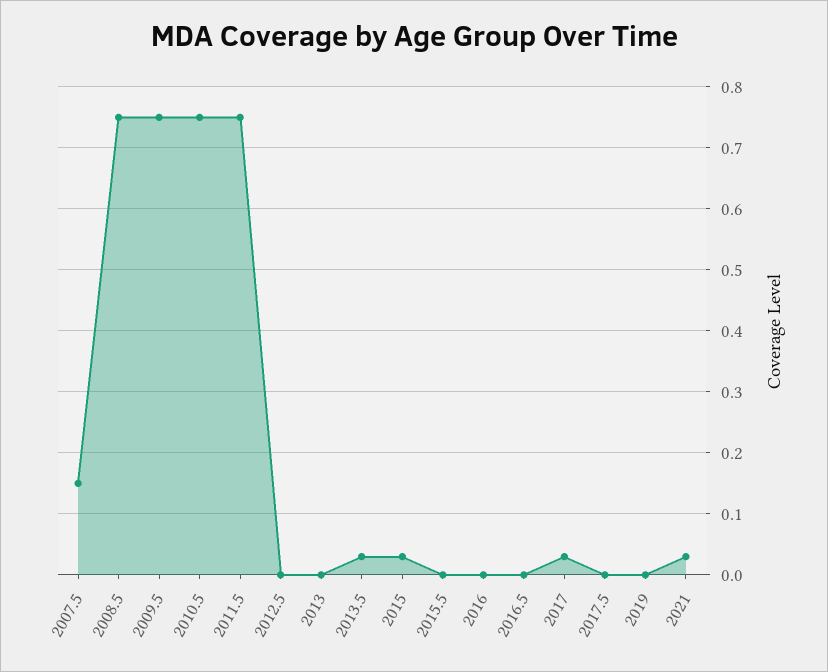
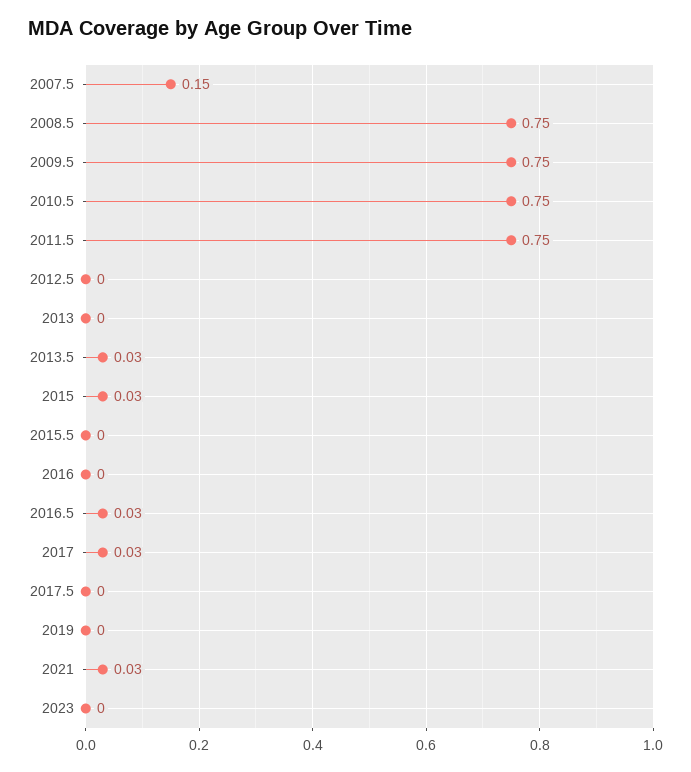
2016.5: 0 -> 0.03
2023: none -> 0

